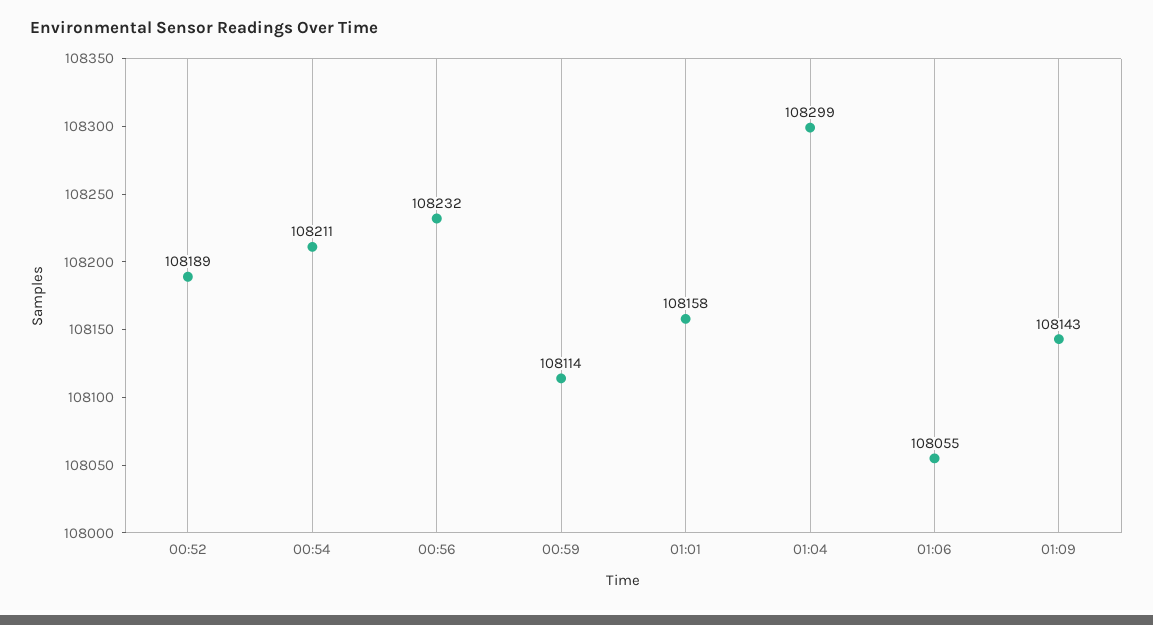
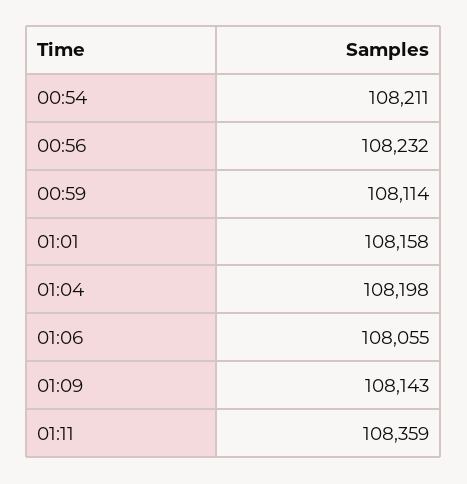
00:52: 108189 -> none
01:04: 108299 -> 108198
01:11: none -> 108359

